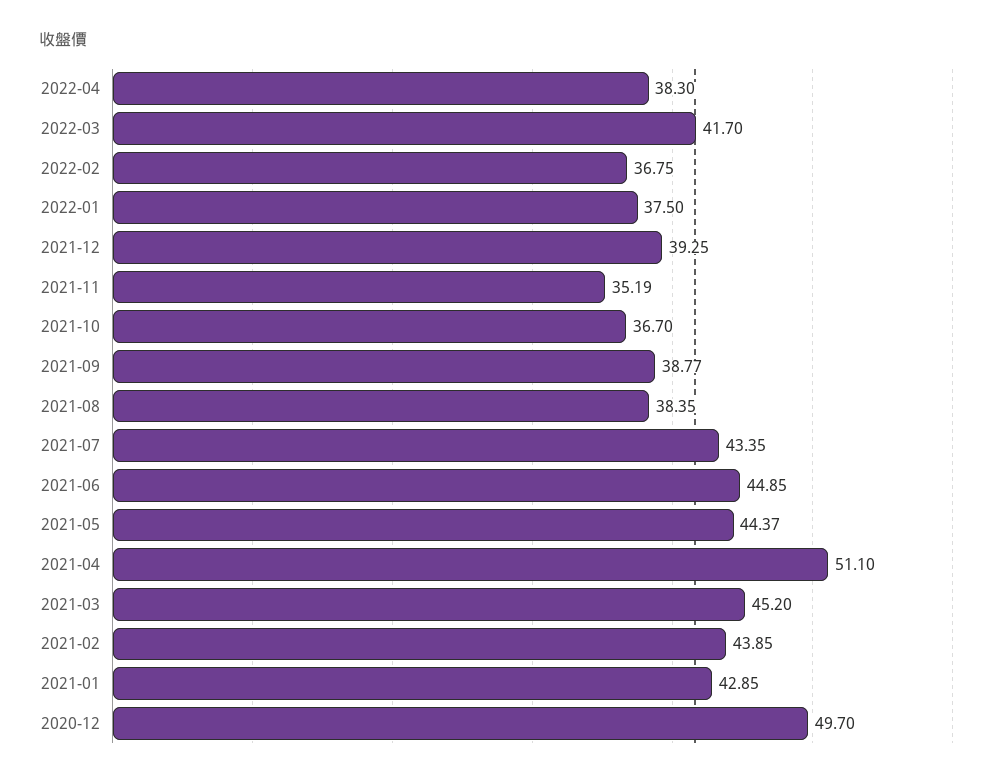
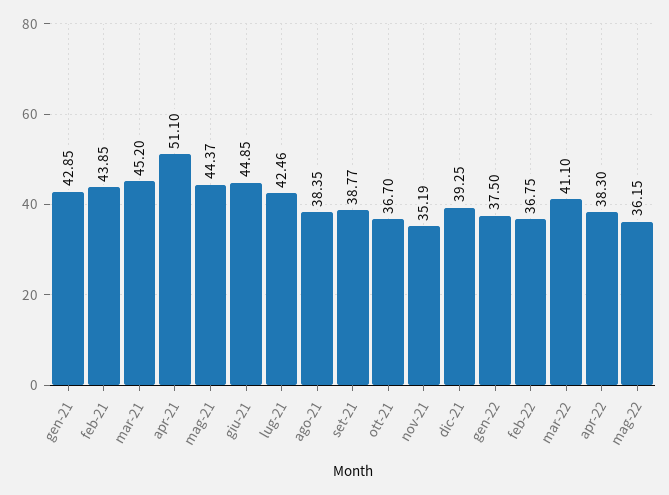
2022-03: 41.7 -> 41.1
2021-07: 43.35 -> 42.46
2020-12: 49.7 -> none
mag-22: none -> 36.15

